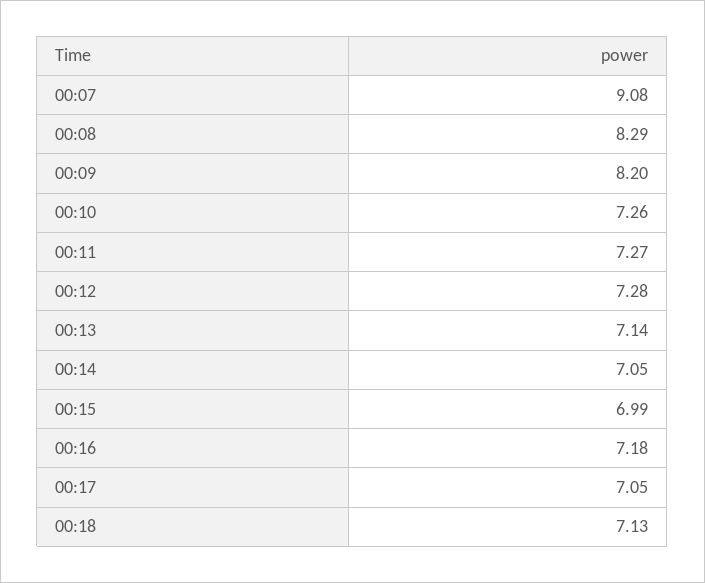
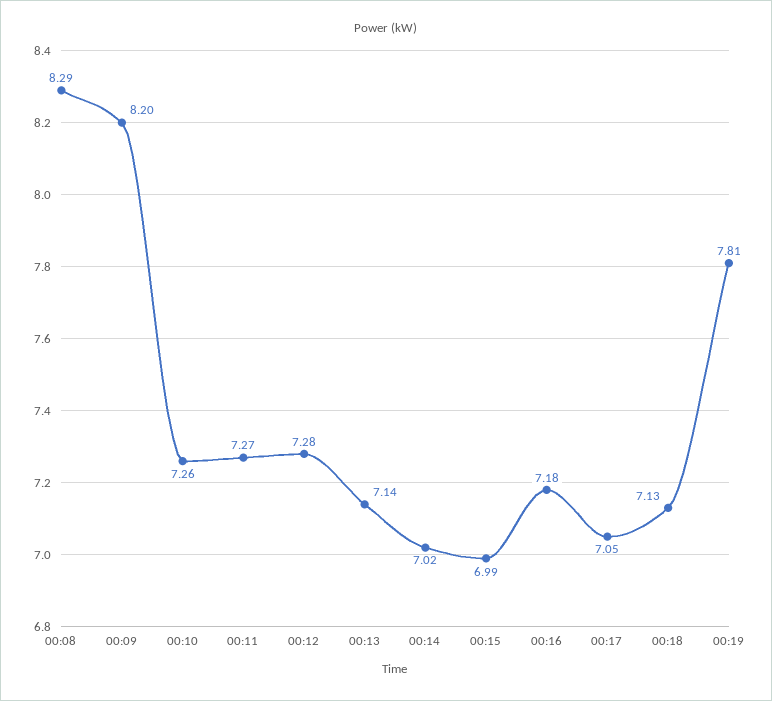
00:07: 9.08 -> none
00:14: 7.05 -> 7.02
00:19: none -> 7.81

